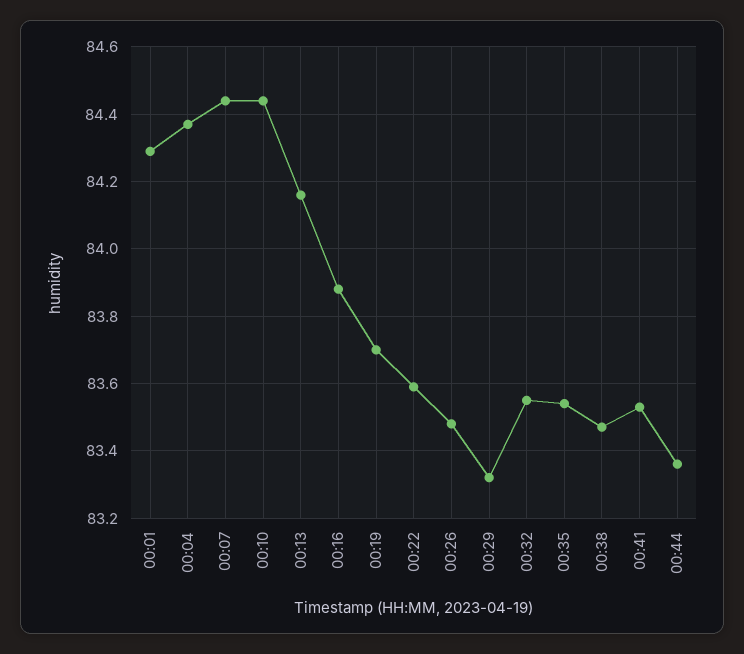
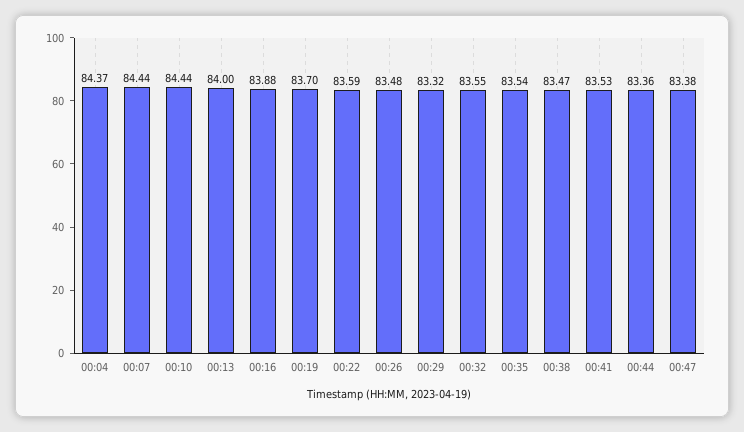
00:01: 84.3 -> none
00:13: 84.15 -> 84
00:47: none -> 83.38

